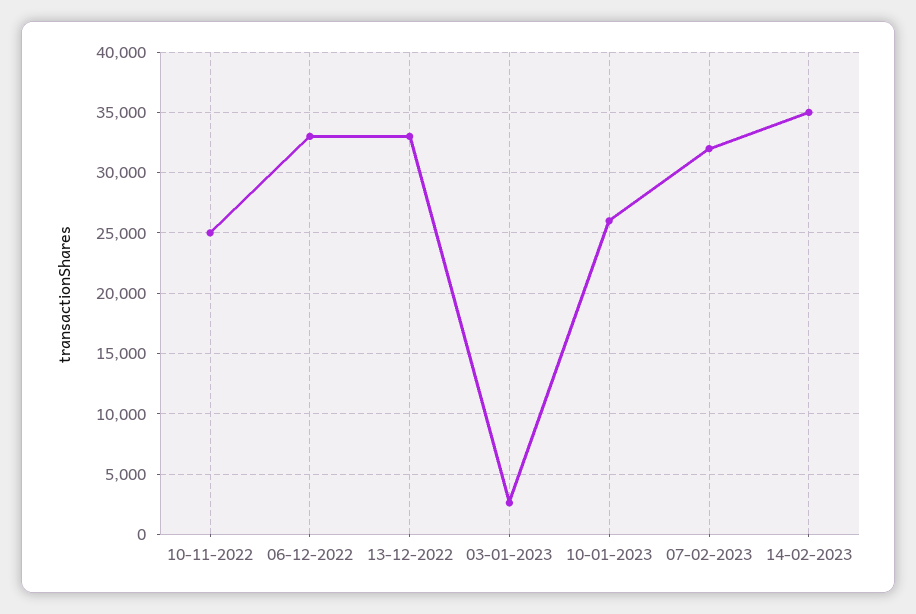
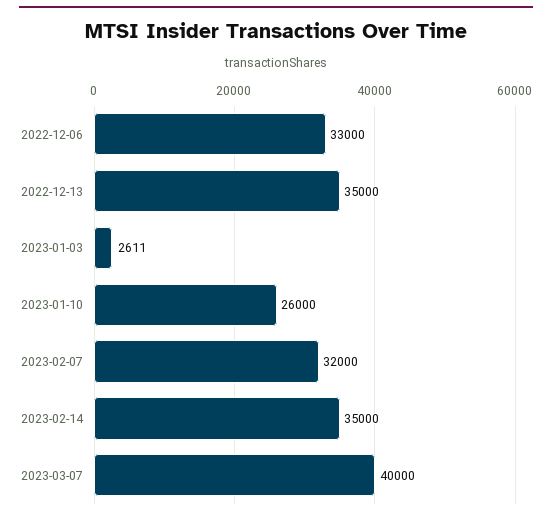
10-11-2022: 25000 -> none
13-12-2022: 33000 -> 35000
2023-03-07: none -> 40000

